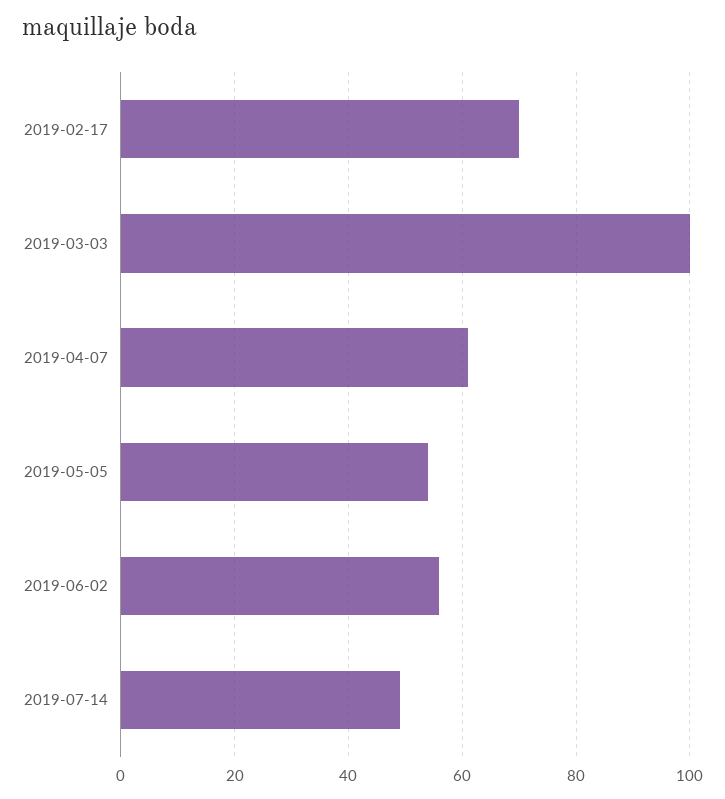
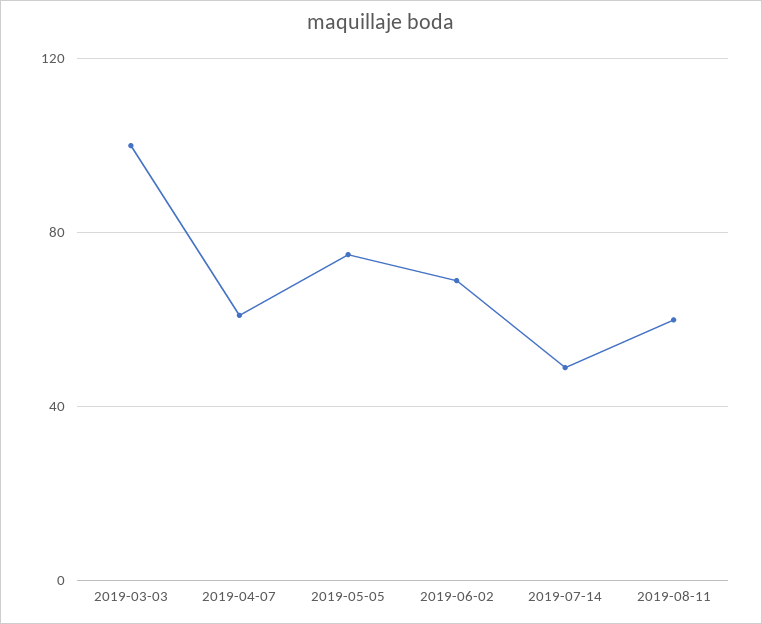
2019-02-17: 70 -> none
2019-05-05: 55 -> 75
2019-06-02: 55 -> 70
2019-08-11: none -> 60

